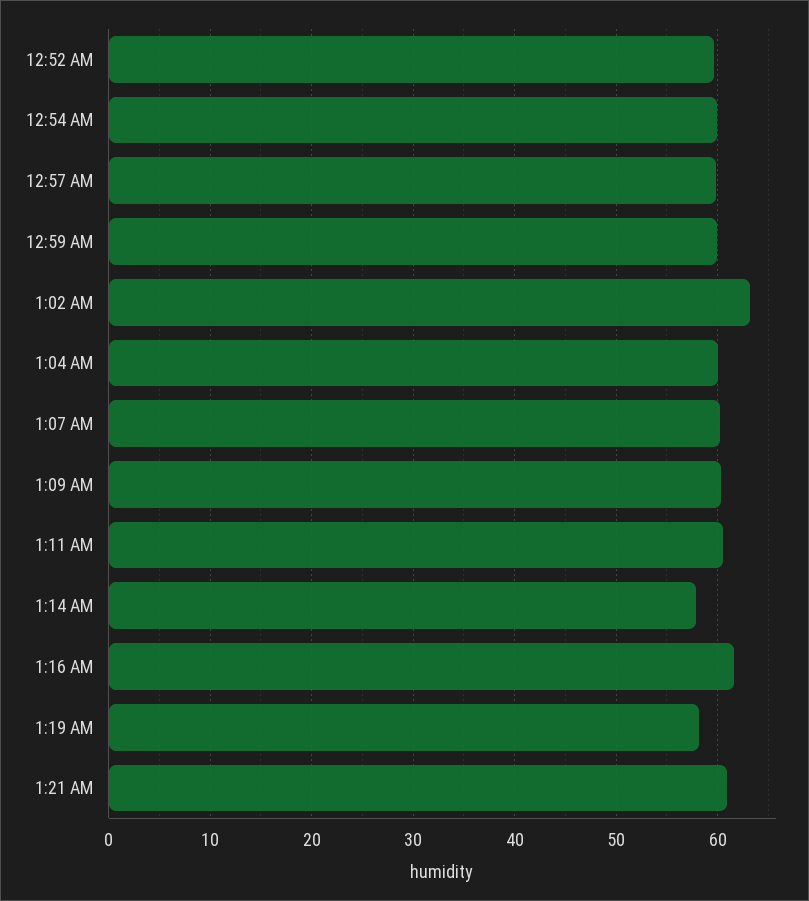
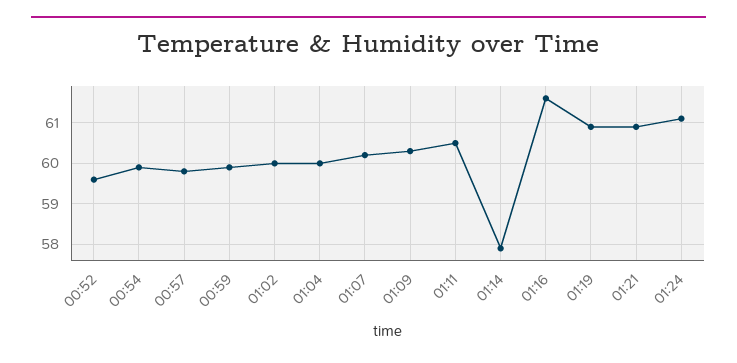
1:02 AM: 63 -> 60
1:19 AM: 58 -> 61
01:24: none -> 61

